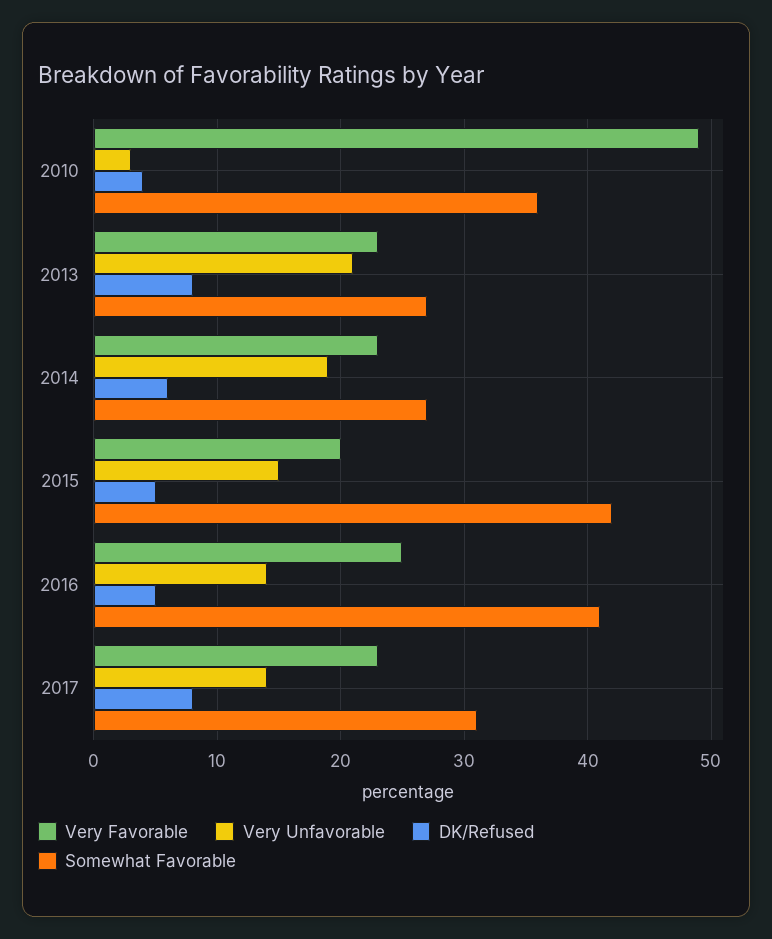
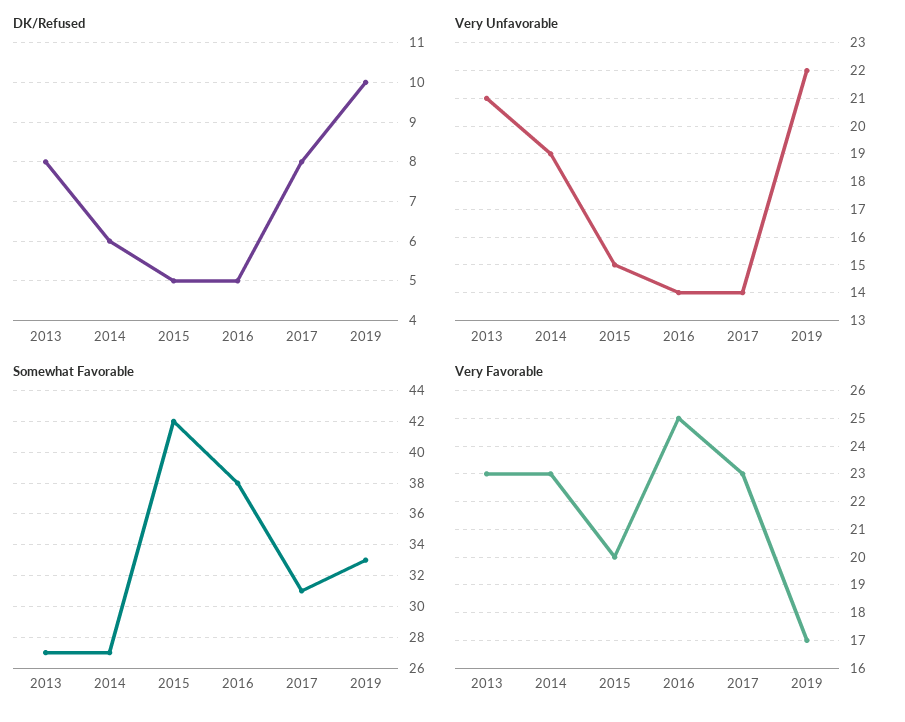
Very Favorable, 2010: 49 -> none
Very Unfavorable, 2010: 3 -> none
DK/Refused, 2010: 4 -> none
Somewhat Favorable, 2010: 36 -> none
Somewhat Favorable, 2016: 41 -> 38
DK/Refused, 2019: none -> 10
Very Unfavorable, 2019: none -> 22
Somewhat Favorable, 2019: none -> 33
Very Favorable, 2019: none -> 17

